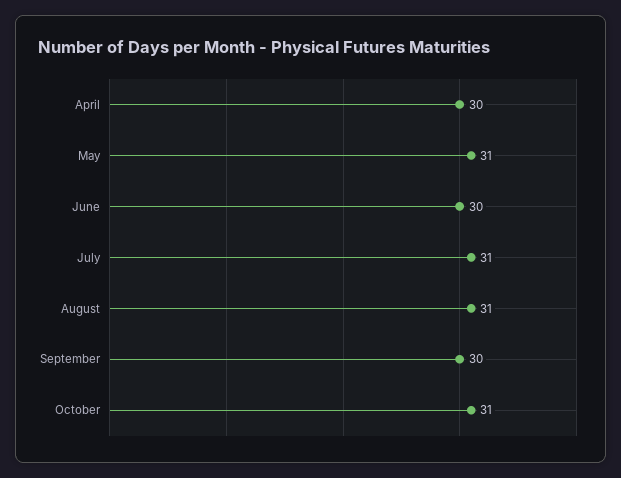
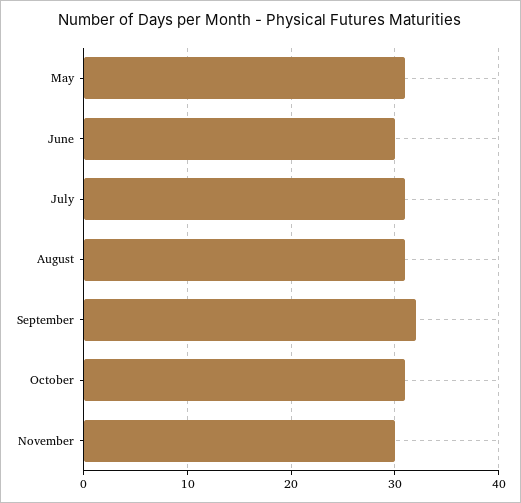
April: 30 -> none
September: 30 -> 32
November: none -> 30

